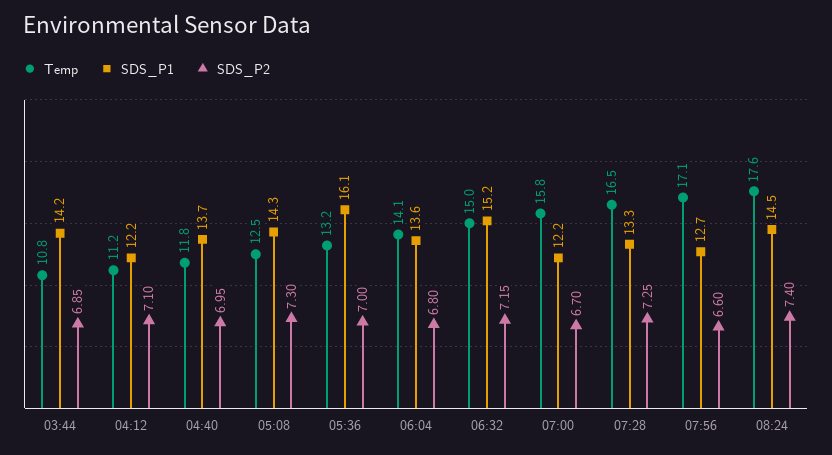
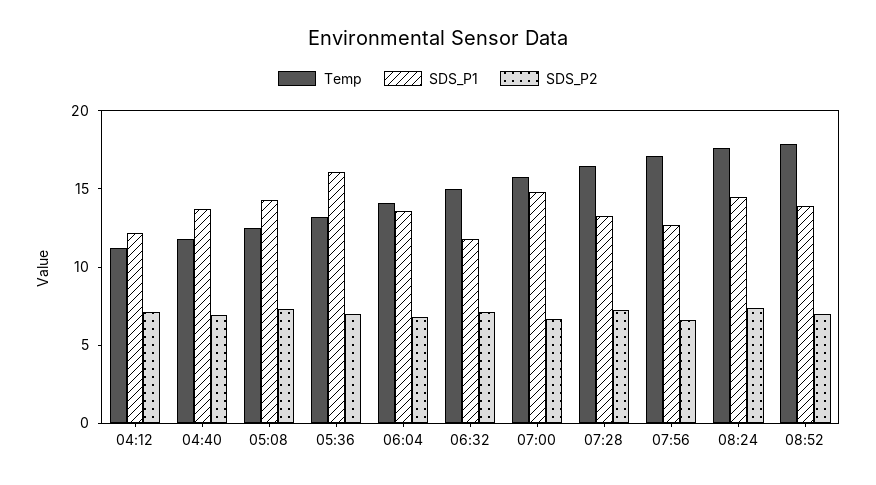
Temp, 03:44: 10.8 -> none
SDS_P1, 03:44: 14.2 -> none
SDS_P2, 03:44: 6.85 -> none
SDS_P1, 06:32: 15.2 -> 12
SDS_P1, 07:00: 12.2 -> 15
Temp, 08:52: none -> 18
SDS_P1, 08:52: none -> 14
SDS_P2, 08:52: none -> 7

